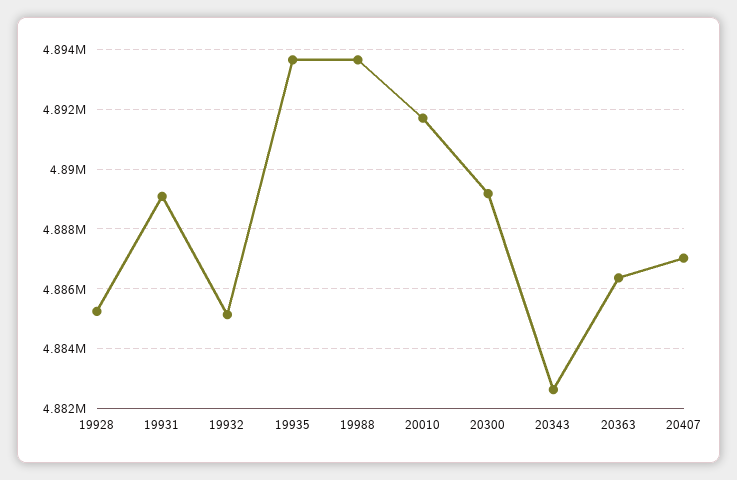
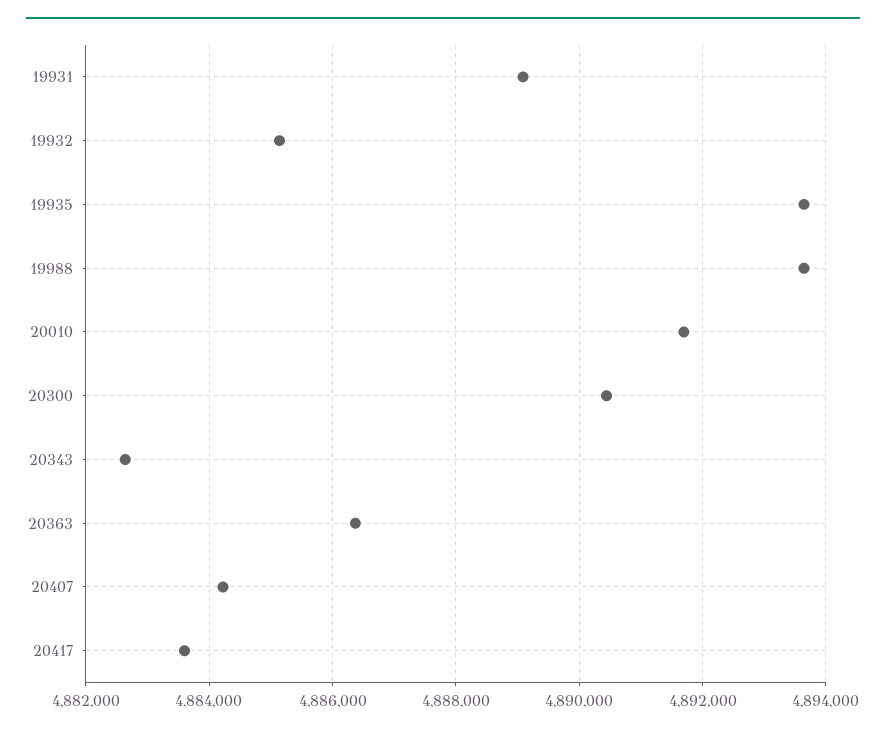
19928: 4885250 -> none
20300: 4889250 -> 4890400
20407: 4887000 -> 4884200
20417: none -> 4883600

